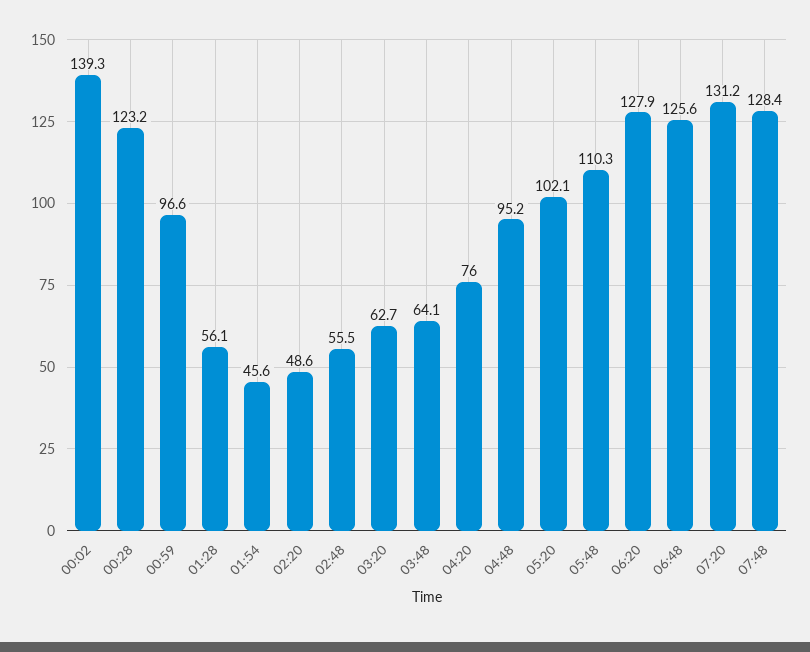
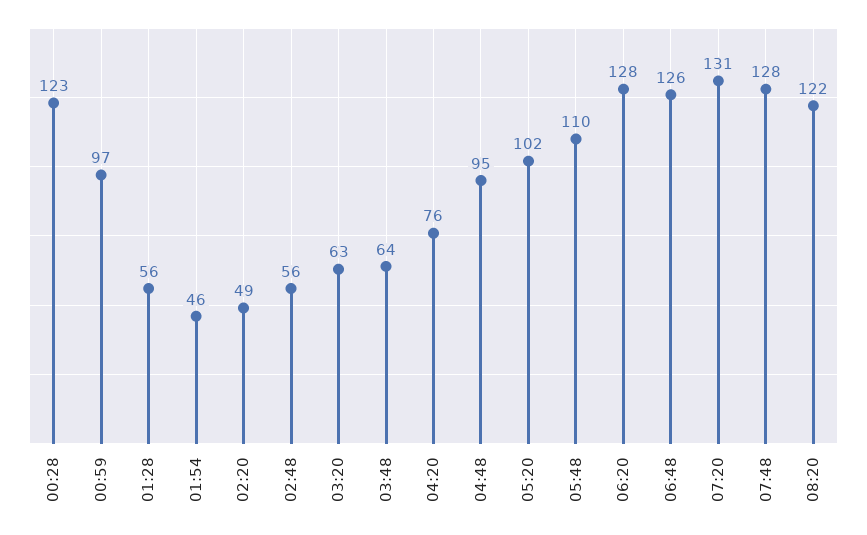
00:02: 139.3 -> none
08:20: none -> 122

